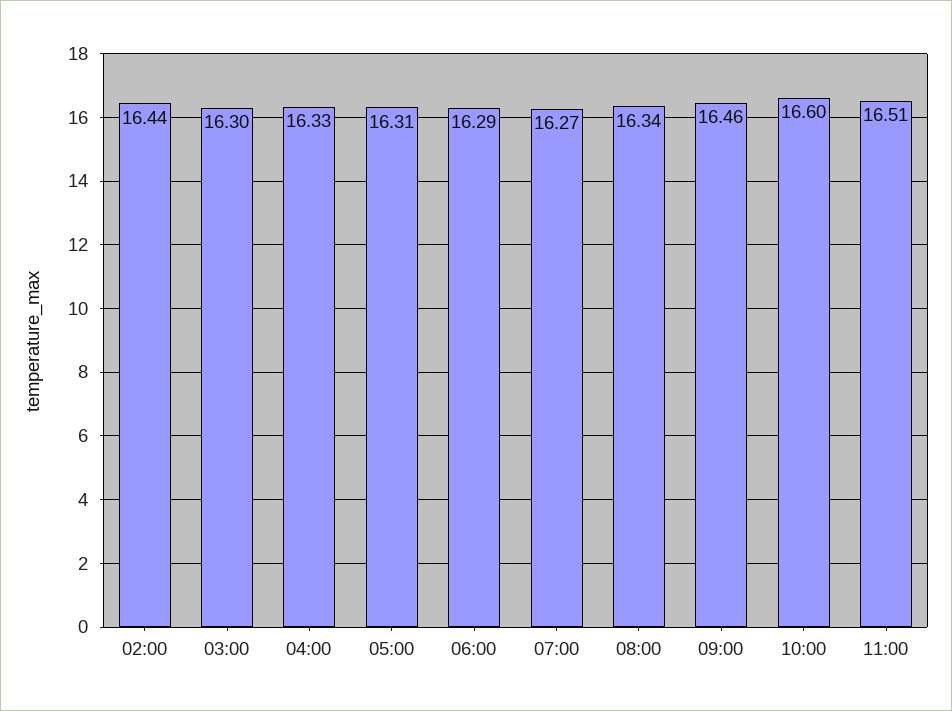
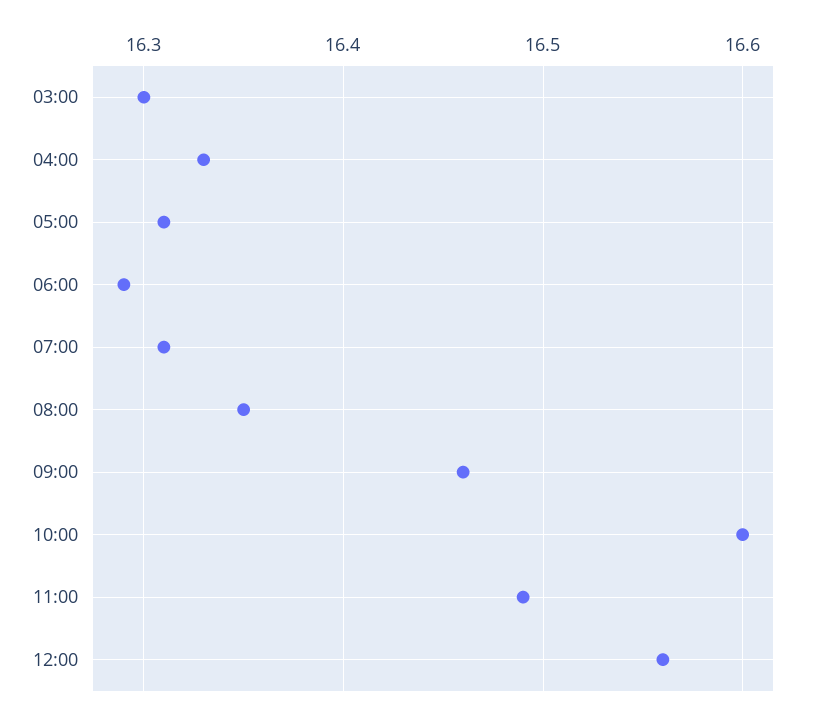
02:00: 16.44 -> none
07:00: 16.27 -> 16.31
08:00: 16.34 -> 16.35
11:00: 16.51 -> 16.49
12:00: none -> 16.56

